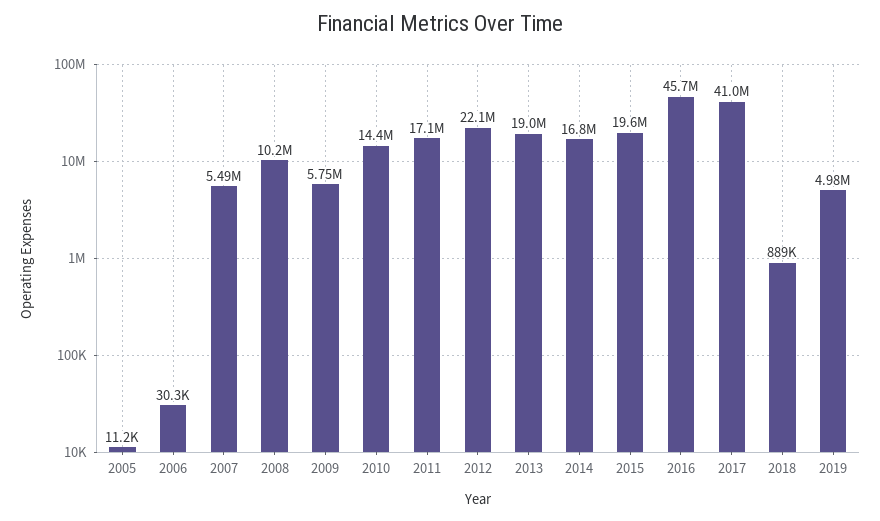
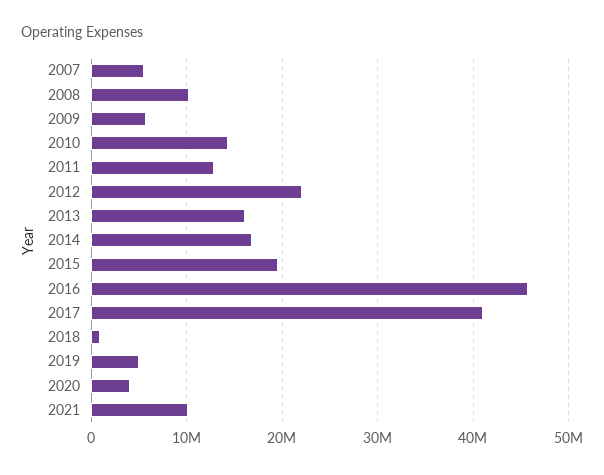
2005: 11200 -> none
2006: 30300 -> none
2011: 17100000 -> 13000000
2013: 19000000 -> 16000000
2020: none -> 4000000
2021: none -> 10000000

